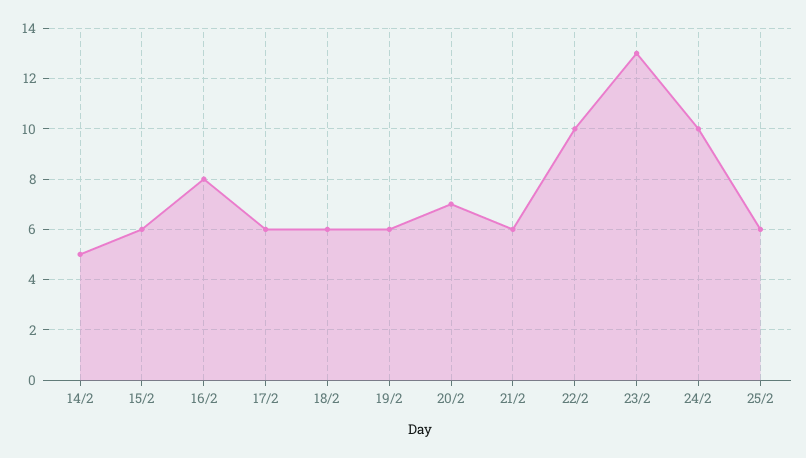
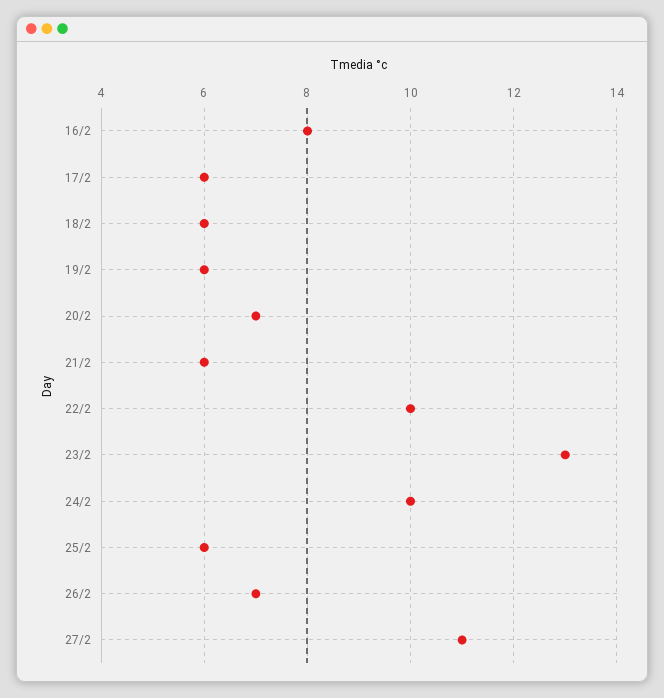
14/2: 5 -> none
15/2: 6 -> none
26/2: none -> 7
27/2: none -> 11

